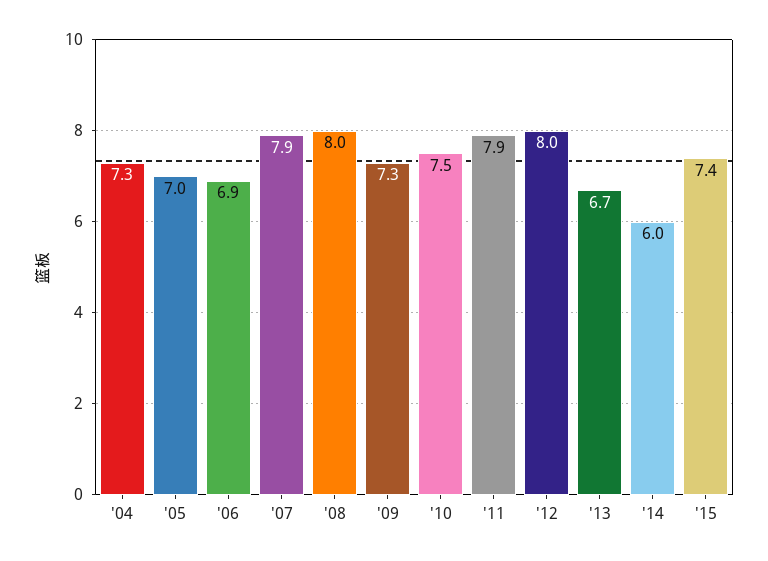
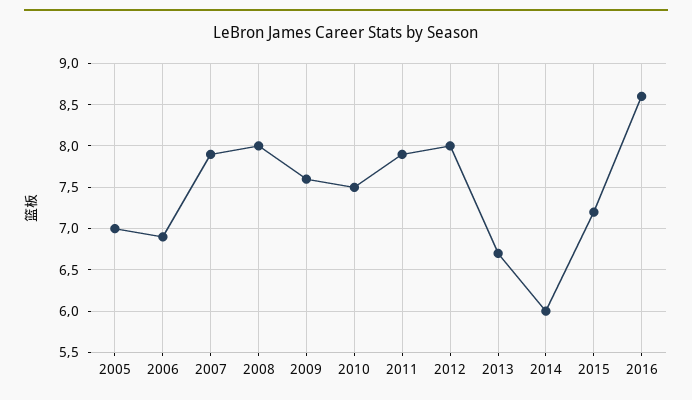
'04: 7.3 -> none
'09: 7.3 -> 7.6
'15: 7.4 -> 7.2
2016: none -> 8.6

